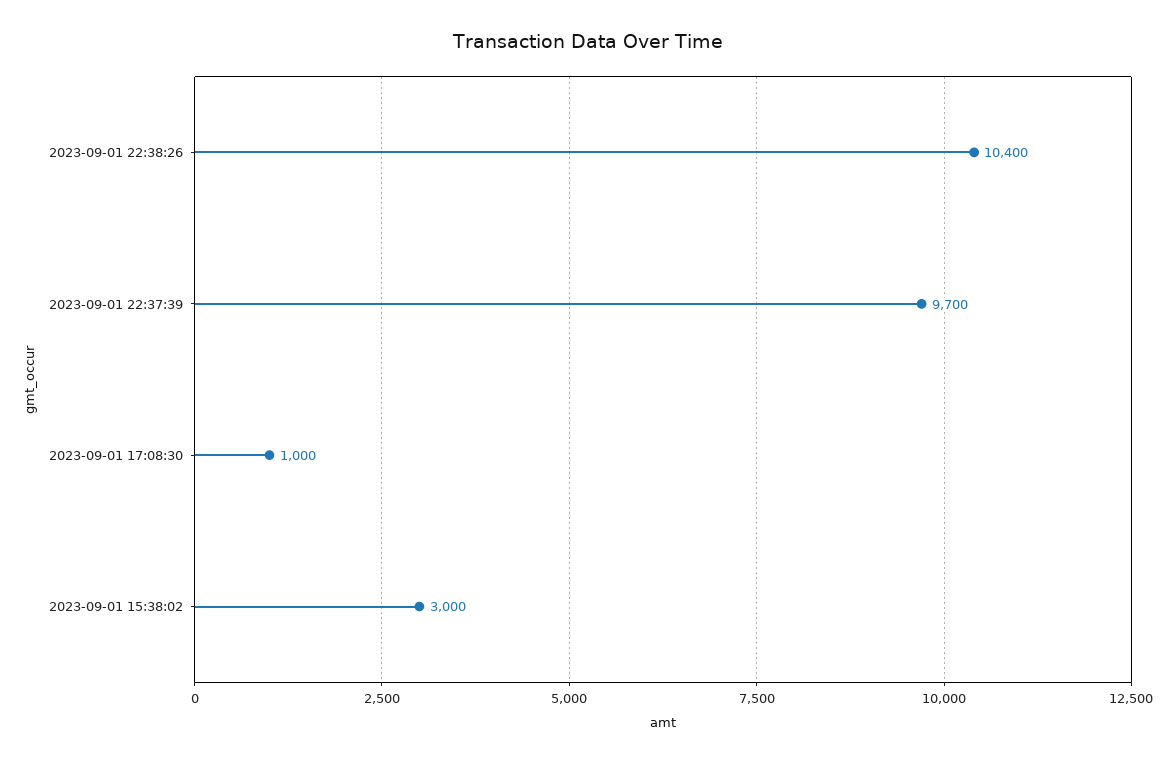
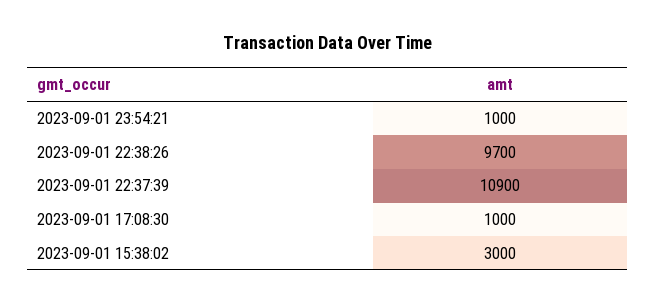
2023-09-01 22:38:26: 10400 -> 9700
2023-09-01 22:37:39: 9700 -> 10900
2023-09-01 23:54:21: none -> 1000

